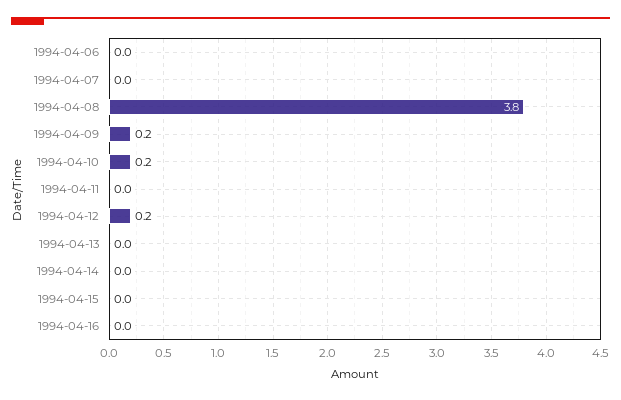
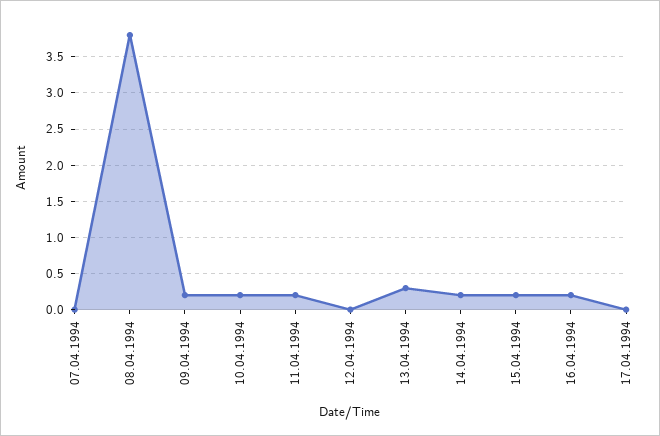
1994-04-06: 0 -> none
1994-04-11: 0 -> 0.2
1994-04-12: 0.2 -> 0
1994-04-13: 0 -> 0.3
1994-04-14: 0 -> 0.2
1994-04-15: 0 -> 0.2
1994-04-16: 0 -> 0.2
17.04.1994: none -> 0

